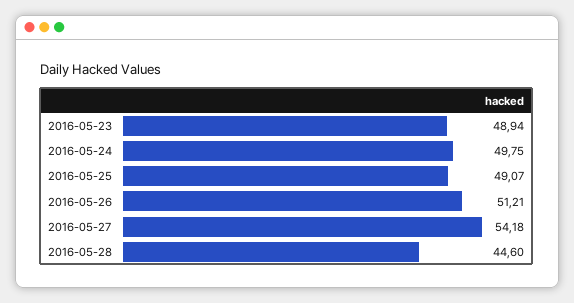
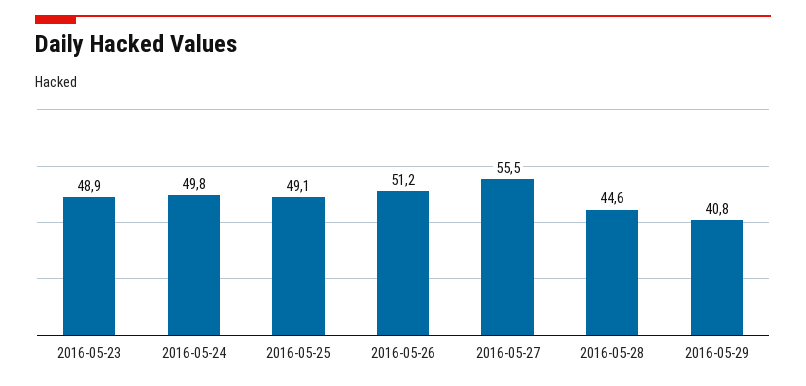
2016-05-27: 54.18 -> 55.5
2016-05-29: none -> 40.8

